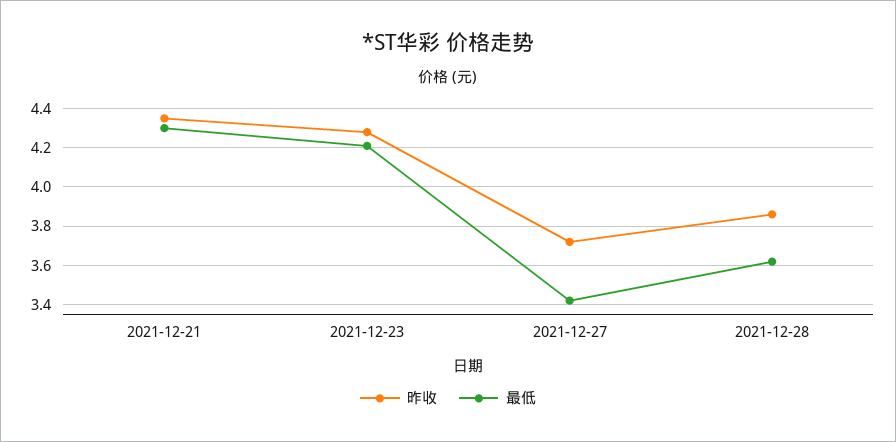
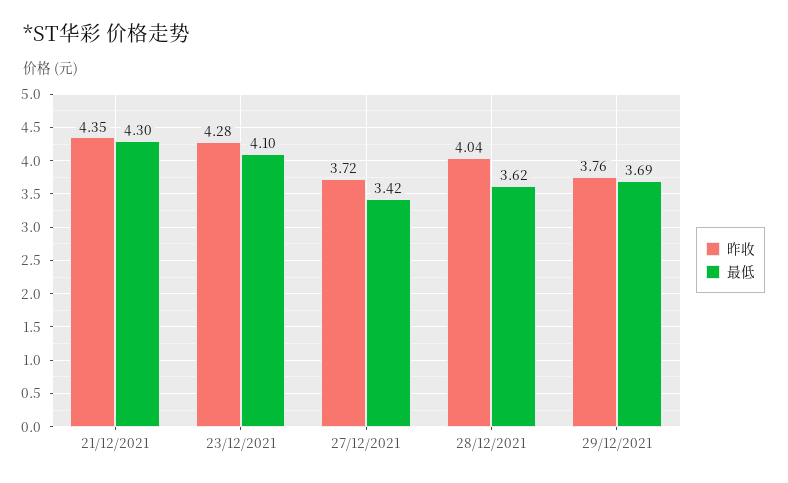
最低, 2021-12-23: 4.2 -> 4.1
昨收, 2021-12-28: 3.85 -> 4.04
昨收, 29/12/2021: none -> 3.76
最低, 29/12/2021: none -> 3.69

